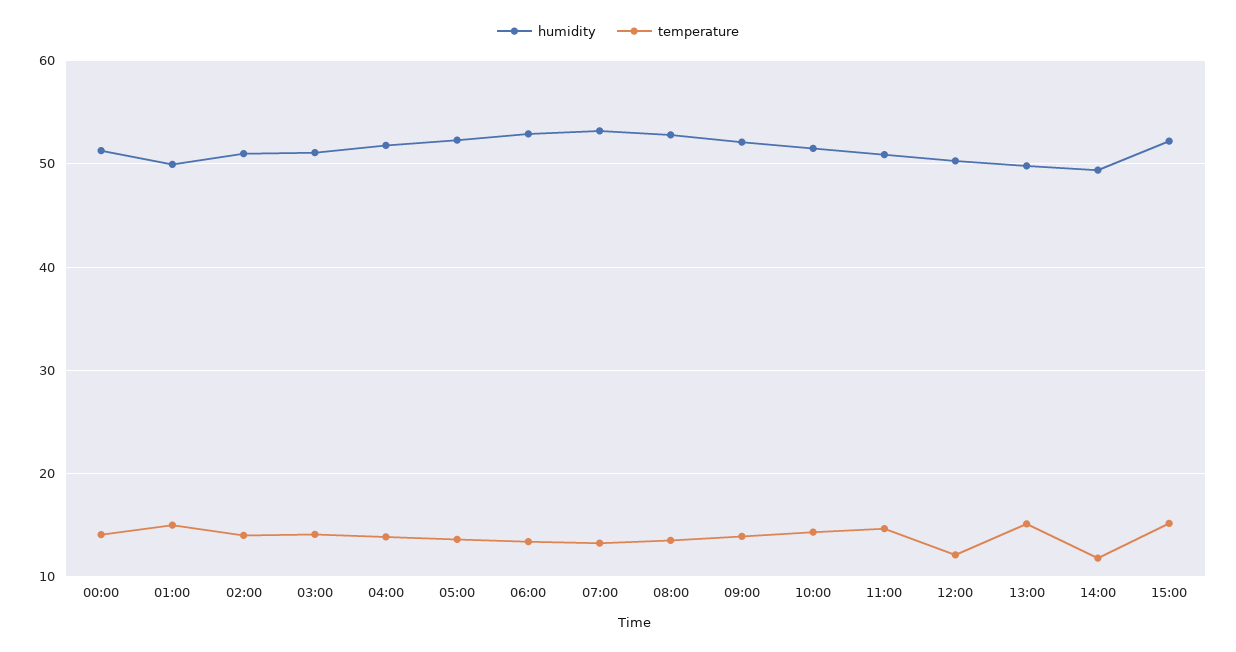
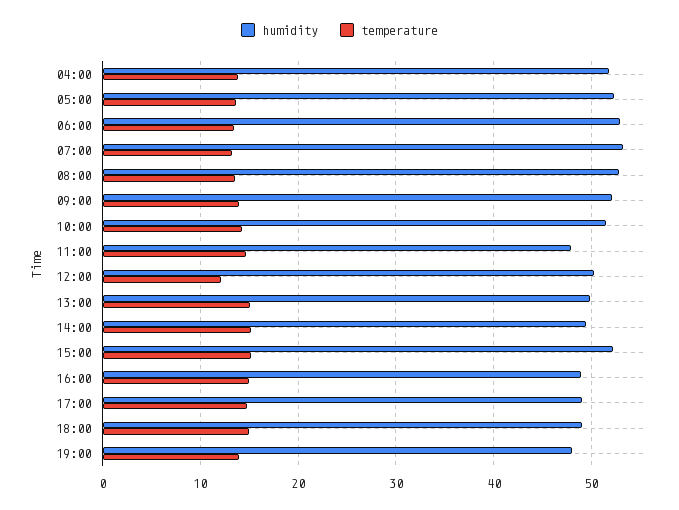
humidity, 00:00: 51 -> none
temperature, 00:00: 14 -> none
humidity, 01:00: 50 -> none
temperature, 01:00: 15 -> none
humidity, 02:00: 51 -> none
temperature, 02:00: 14 -> none
humidity, 03:00: 51 -> none
temperature, 03:00: 14 -> none
humidity, 11:00: 51 -> 48
temperature, 14:00: 12 -> 15
humidity, 16:00: none -> 49
temperature, 16:00: none -> 15
humidity, 17:00: none -> 49
temperature, 17:00: none -> 15
humidity, 18:00: none -> 49
temperature, 18:00: none -> 15
humidity, 19:00: none -> 48
temperature, 19:00: none -> 14

